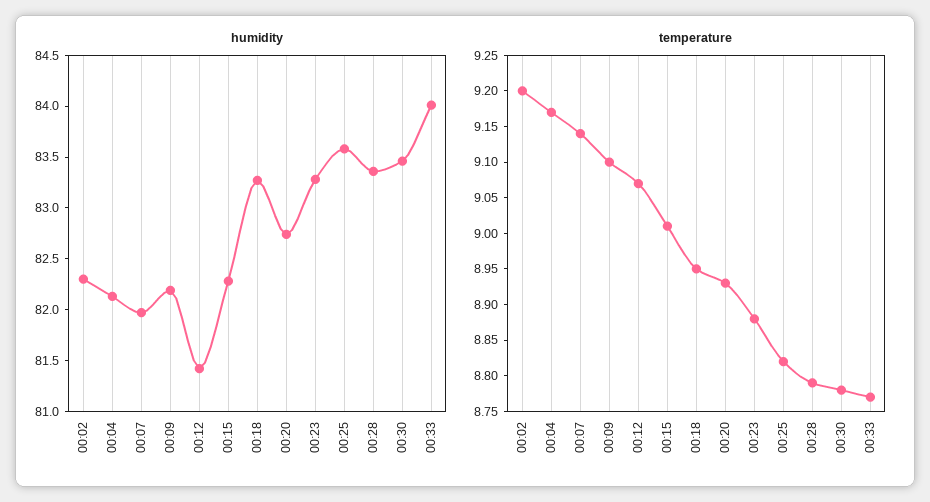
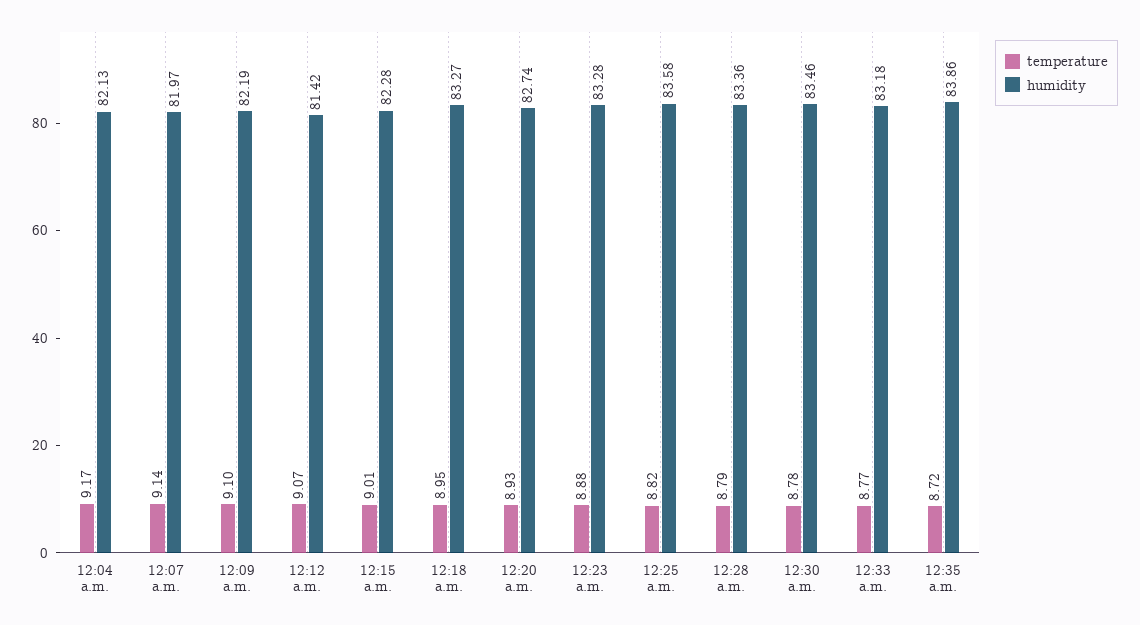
humidity, 00:02: 82.3 -> none
humidity, 00:33: 84 -> 83.18
temperature, 00:02: 9.2 -> none
temperature, 12:35 a.m.: none -> 8.72
humidity, 12:35 a.m.: none -> 83.86

